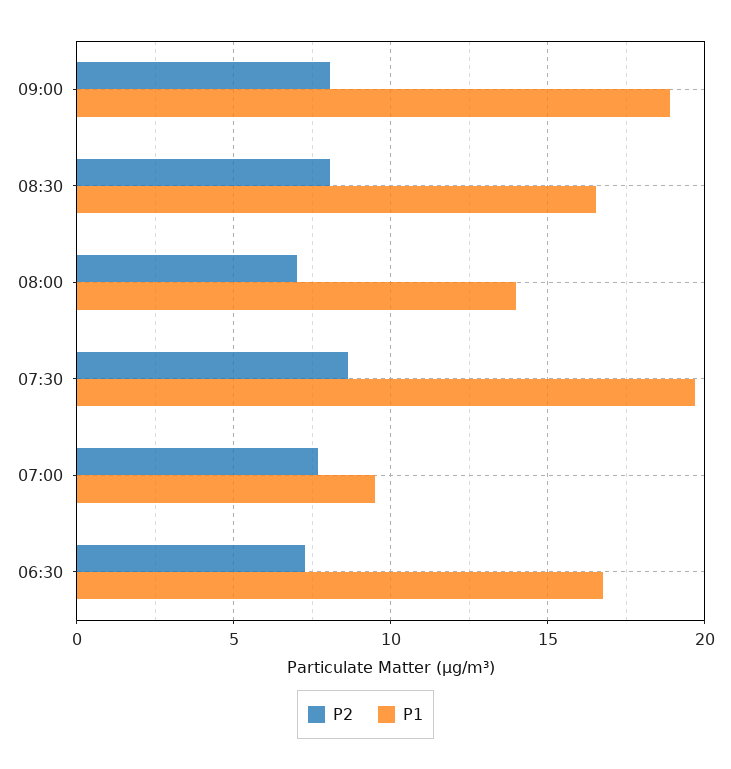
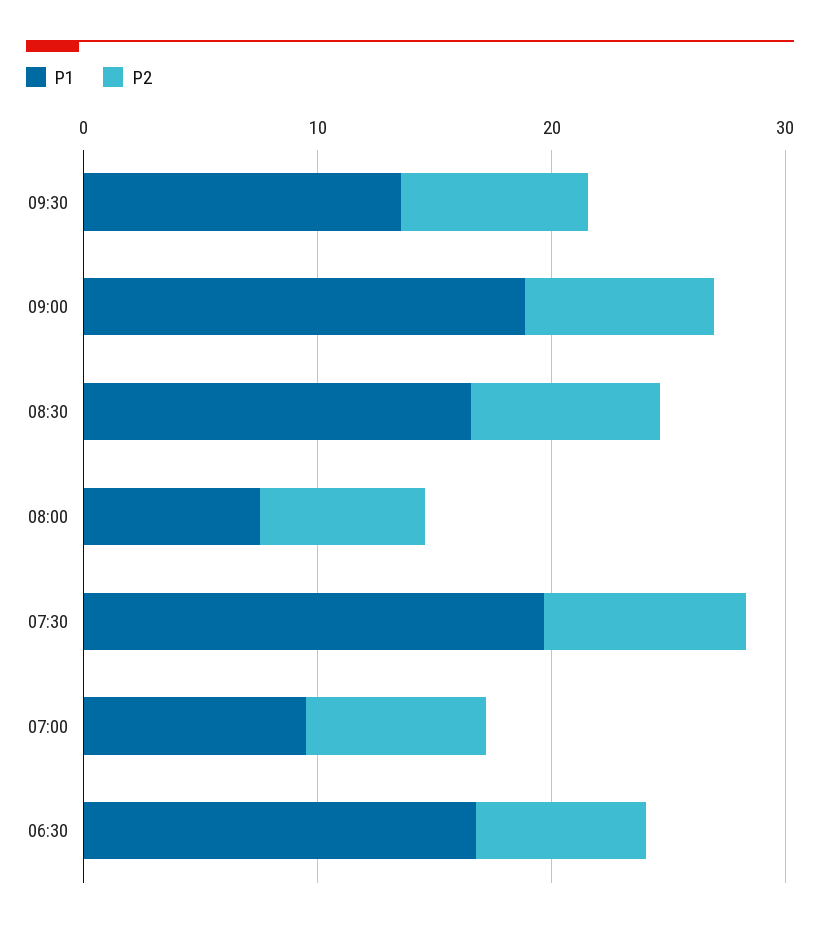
P1, 08:00: 14 -> 8
P1, 09:30: none -> 14
P2, 09:30: none -> 8

